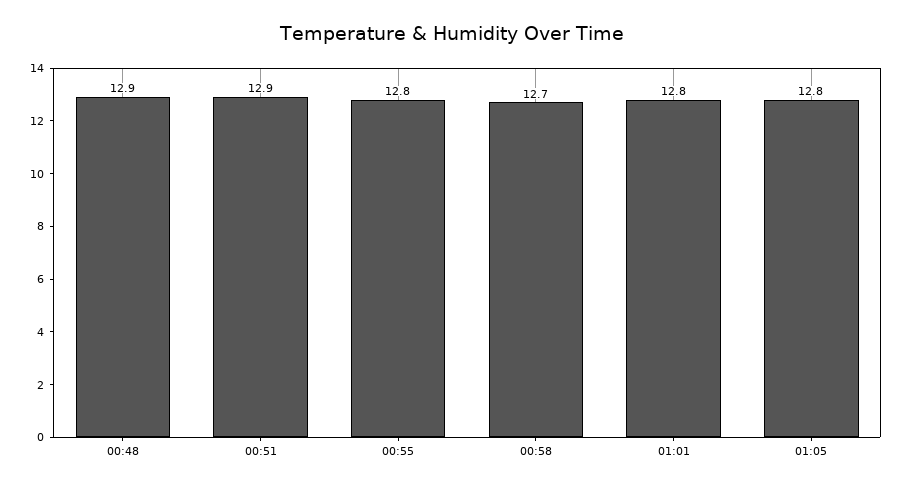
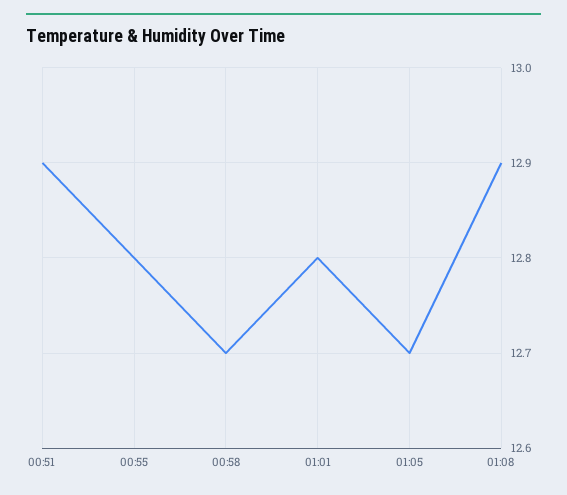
00:48: 12.9 -> none
01:05: 12.8 -> 12.7
01:08: none -> 12.9

